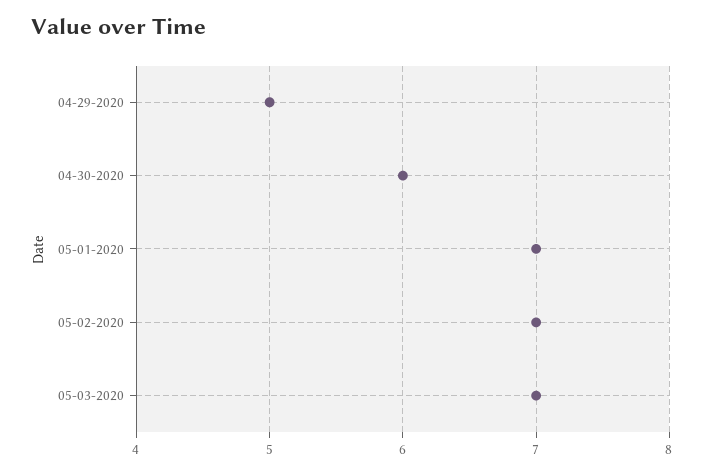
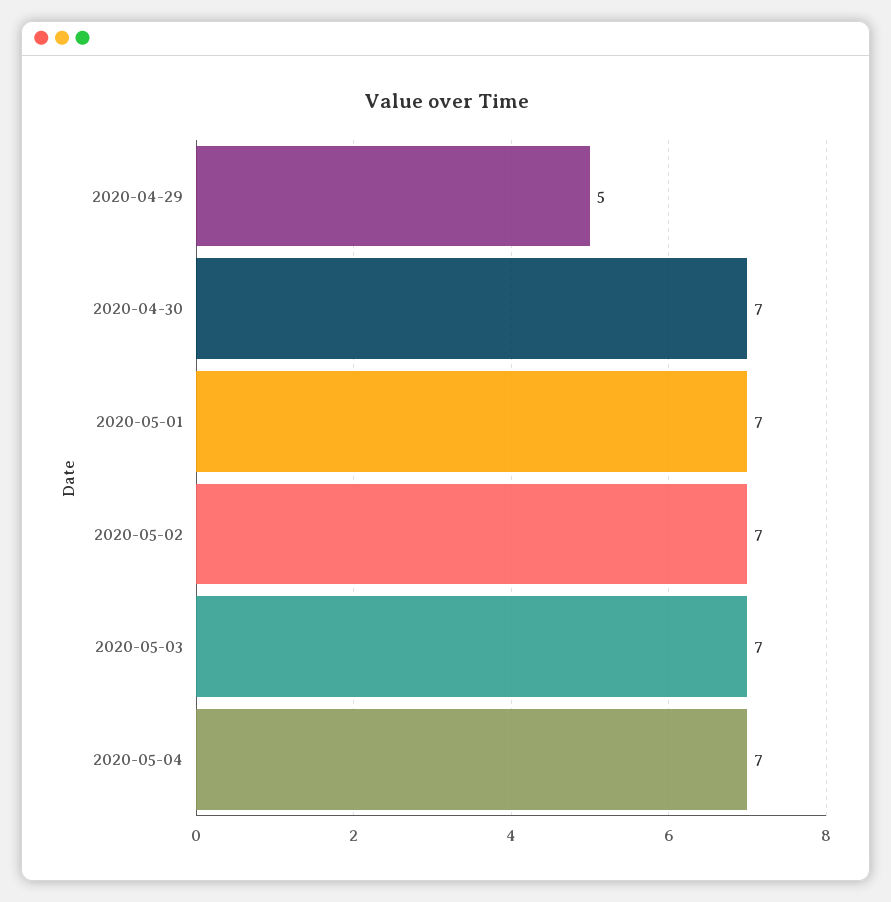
04-30-2020: 6 -> 7
2020-05-04: none -> 7

